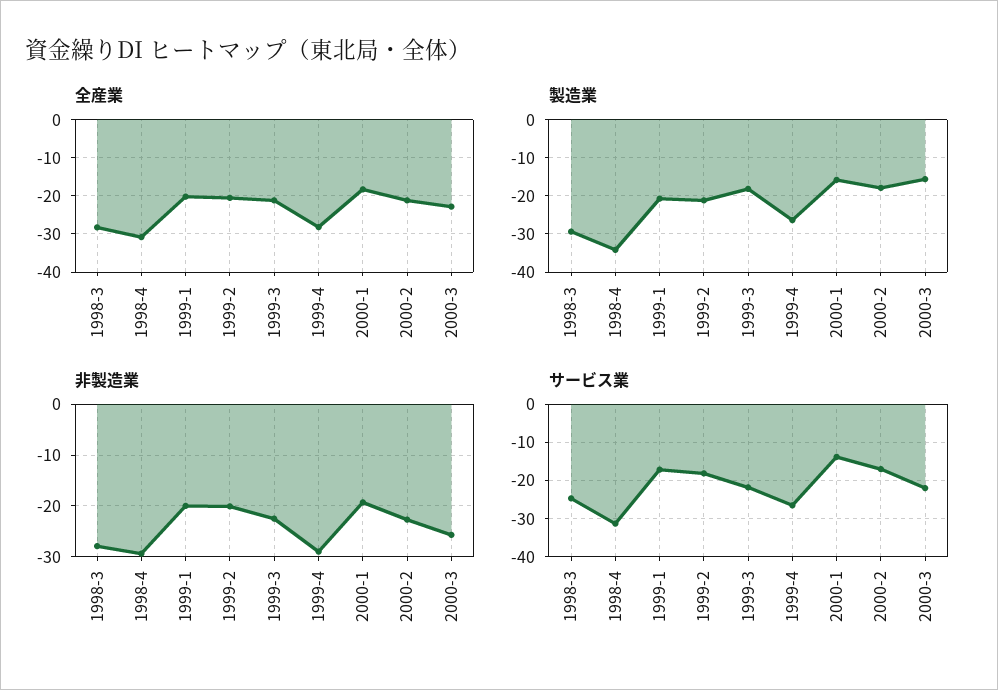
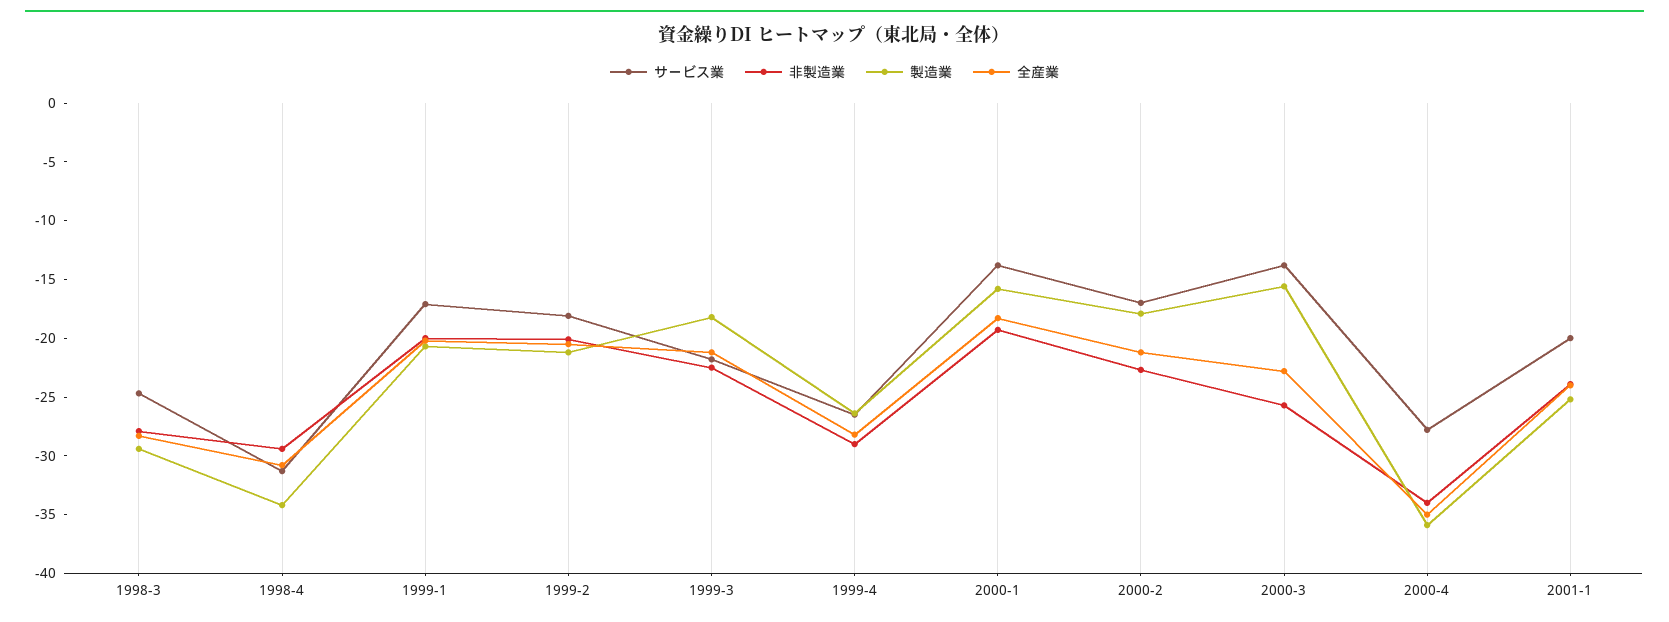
サービス業, 2000-3: -22 -> -14
サービス業, 2000-4: none -> -28
非製造業, 2000-4: none -> -34
製造業, 2000-4: none -> -36
全産業, 2000-4: none -> -35
サービス業, 2001-1: none -> -20
非製造業, 2001-1: none -> -24
製造業, 2001-1: none -> -25
全産業, 2001-1: none -> -24

